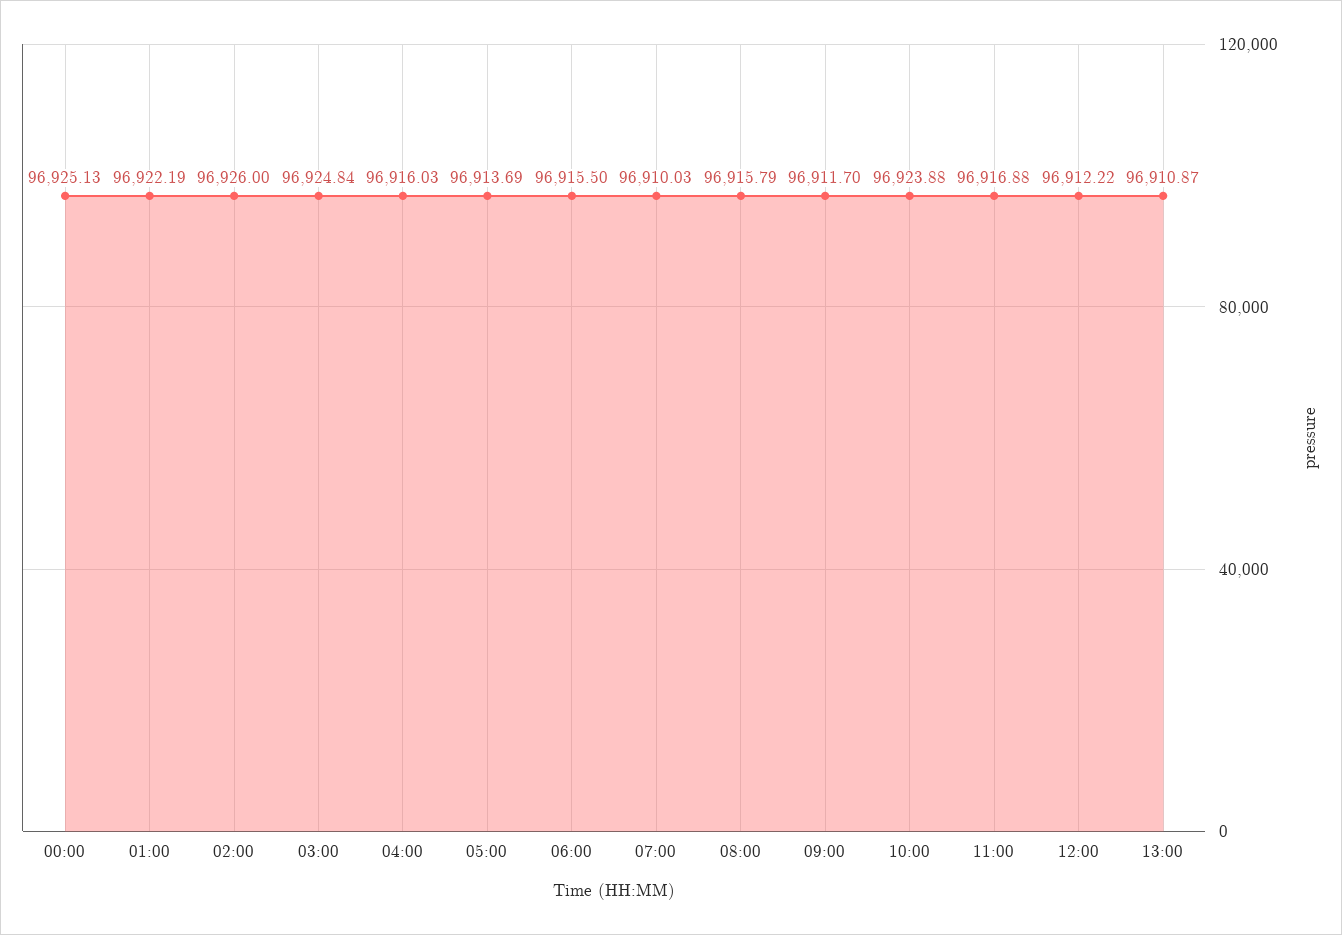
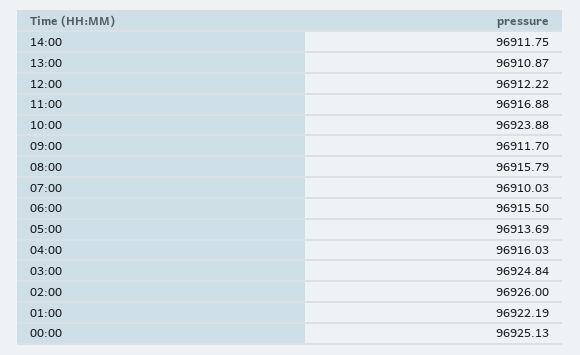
14:00: none -> 96911.75

